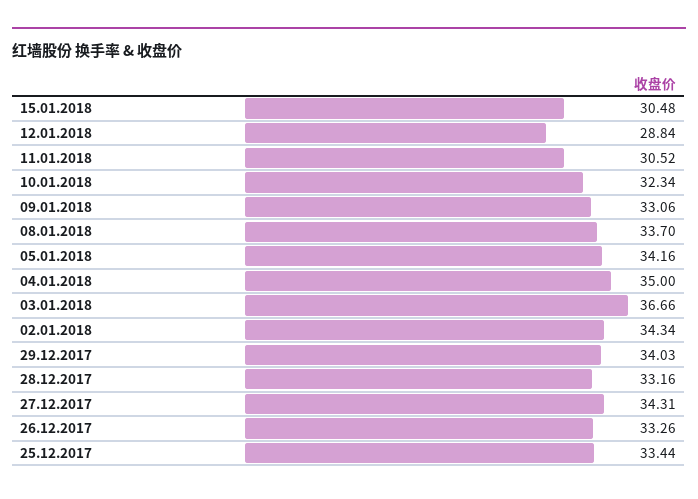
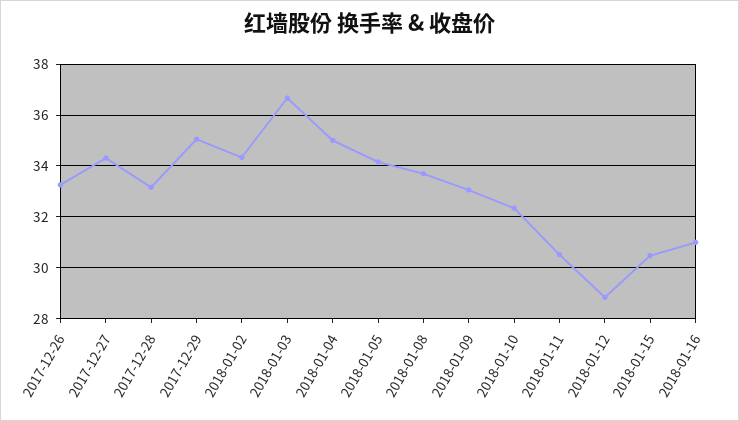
29.12.2017: 34.03 -> 35
25.12.2017: 33.44 -> none
2018-01-16: none -> 31

